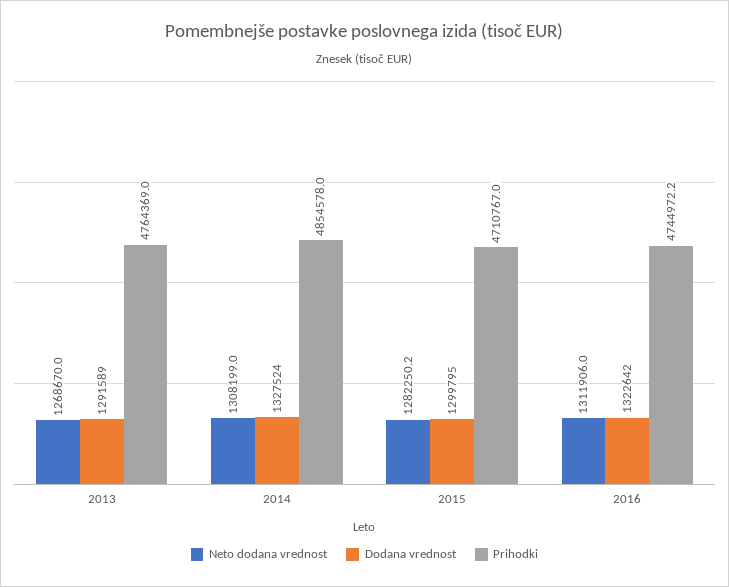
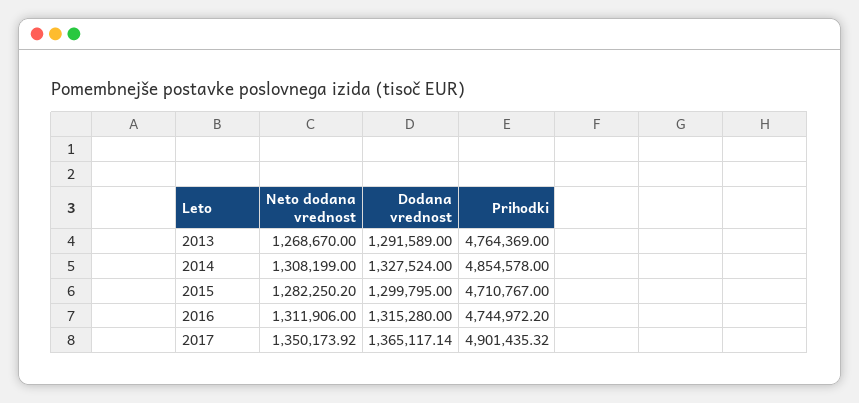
Dodana vrednost, 2016: 1322642 -> 1315280
Neto dodana vrednost, 2017: none -> 1350173.92
Dodana vrednost, 2017: none -> 1365117.14
Prihodki, 2017: none -> 4901435.32

